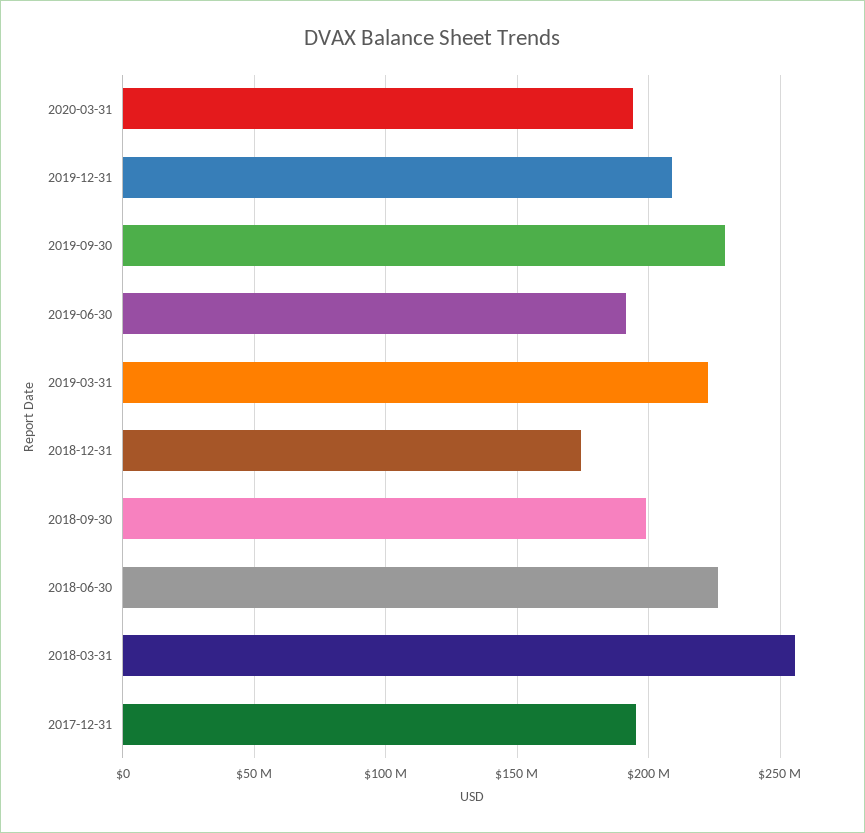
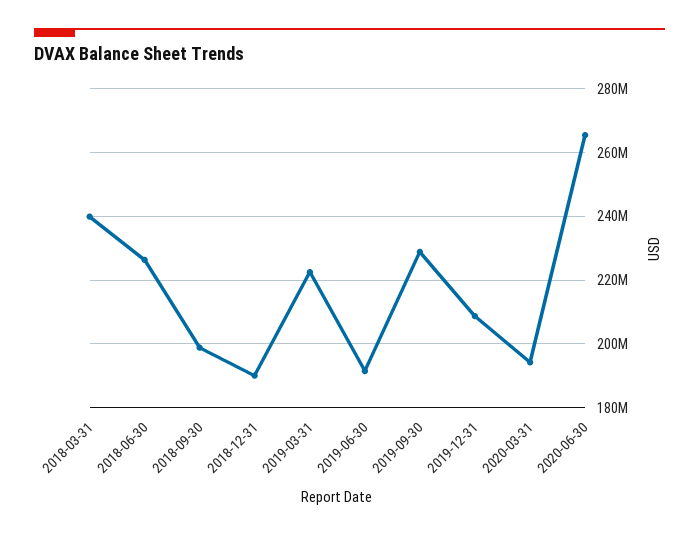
2018-12-31: 175000000 -> 190000000
2018-03-31: 255000000 -> 240000000
2017-12-31: 195000000 -> none
2020-06-30: none -> 266000000

